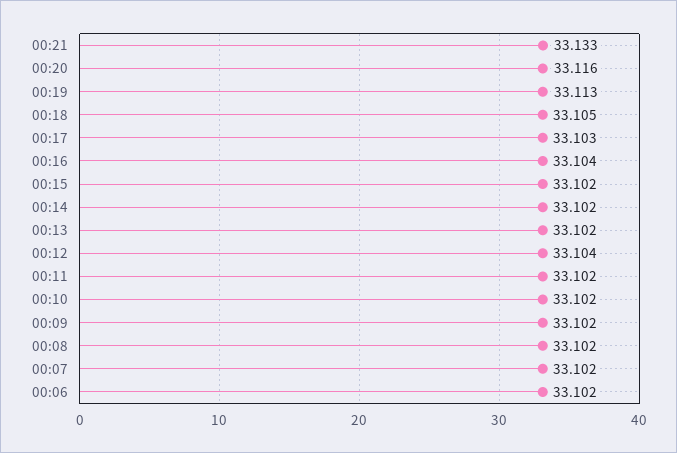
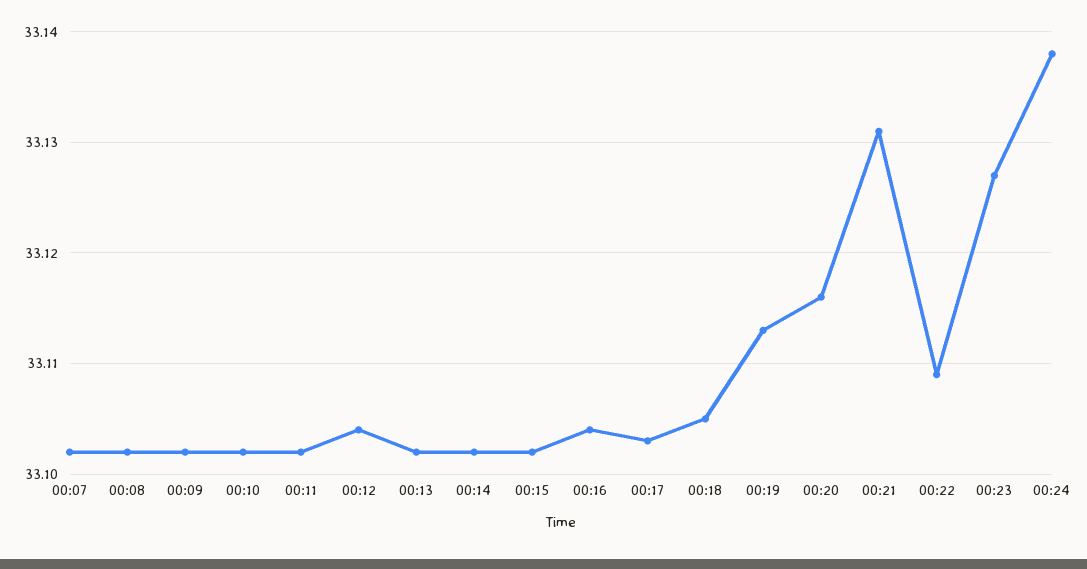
00:21: 33.133 -> 33.131
00:06: 33.102 -> none
00:22: none -> 33.109
00:23: none -> 33.127
00:24: none -> 33.138

